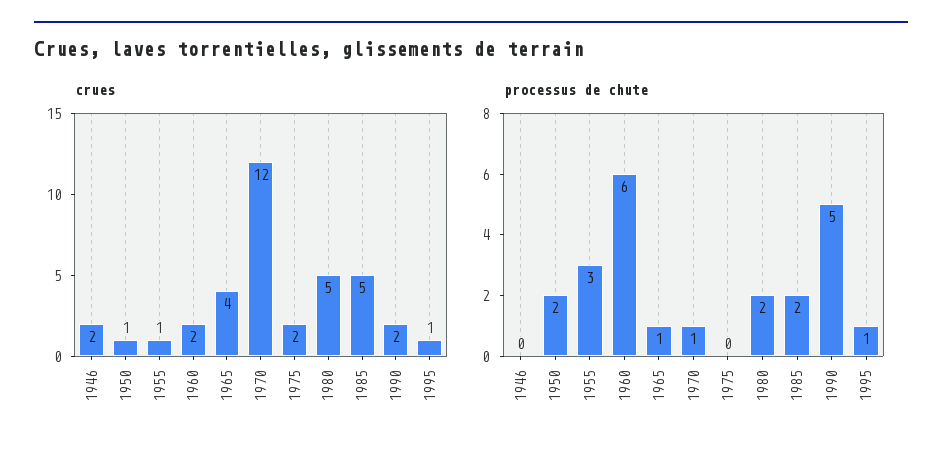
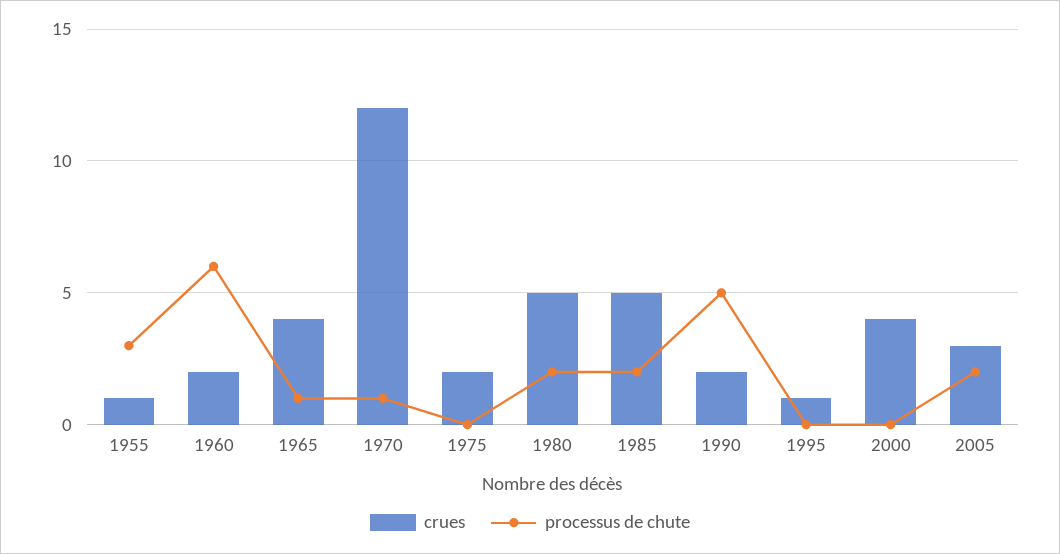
crues, 1946: 2 -> none
crues, 1950: 1 -> none
processus de chute, 1946: 0 -> none
processus de chute, 1950: 2 -> none
processus de chute, 1995: 1 -> 0
crues, 2000: none -> 4
processus de chute, 2000: none -> 0
crues, 2005: none -> 3
processus de chute, 2005: none -> 2

